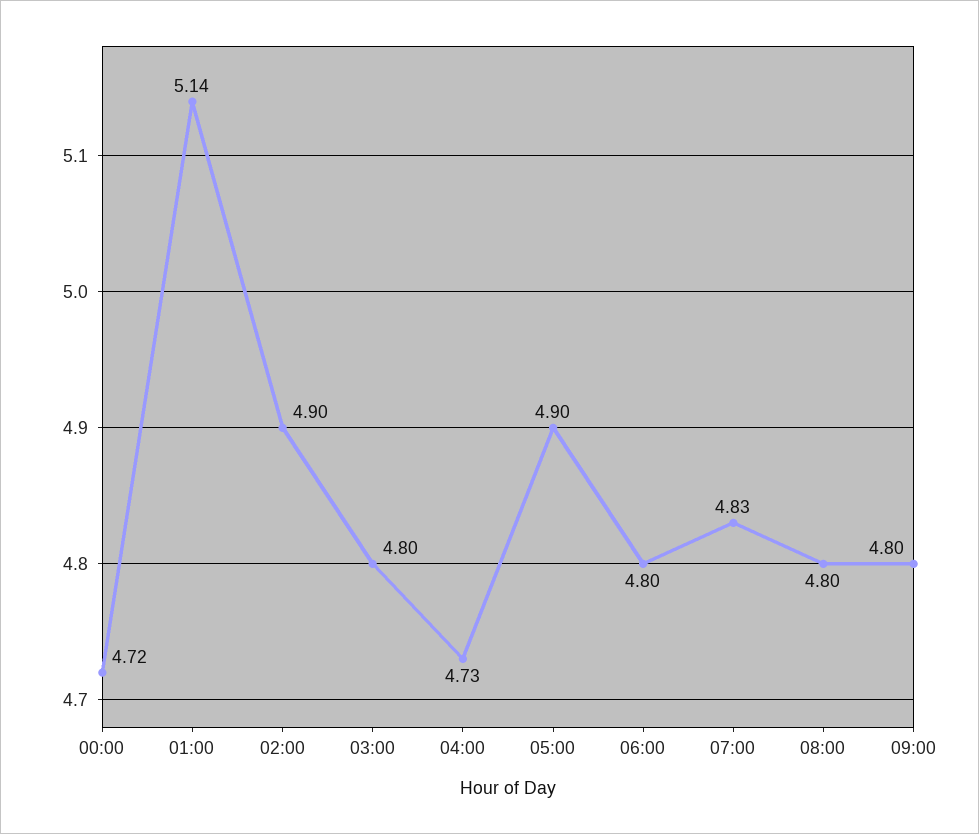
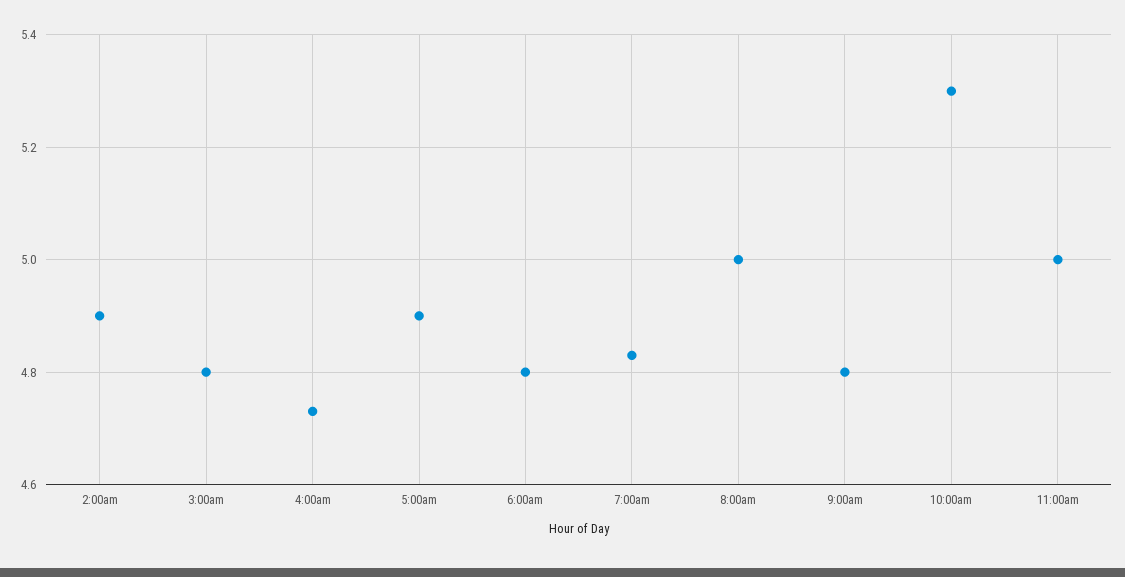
00:00: 4.72 -> none
01:00: 5.14 -> none
08:00: 4.8 -> 5
10:00am: none -> 5.3
11:00am: none -> 5

